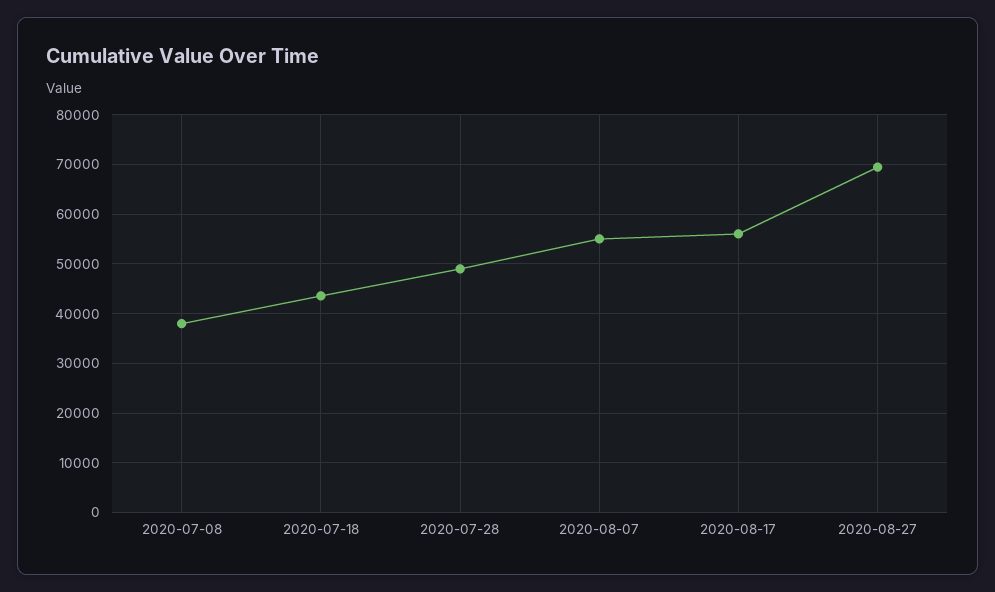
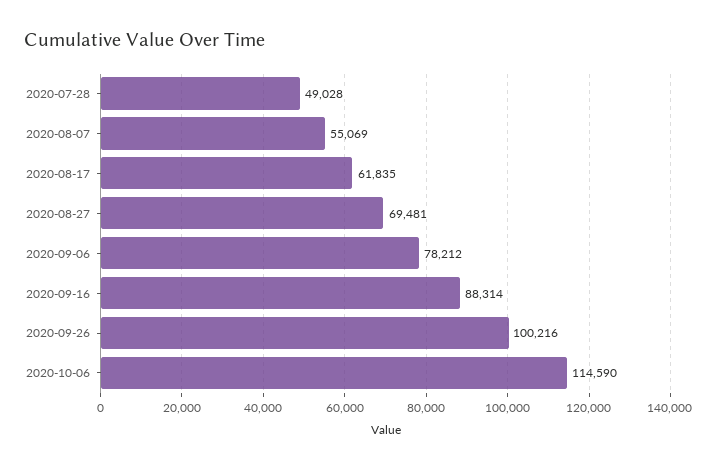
2020-07-08: 38000 -> none
2020-07-18: 44000 -> none
2020-08-17: 56000 -> 61835
2020-09-06: none -> 78212
2020-09-16: none -> 88314
2020-09-26: none -> 100216
2020-10-06: none -> 114590

